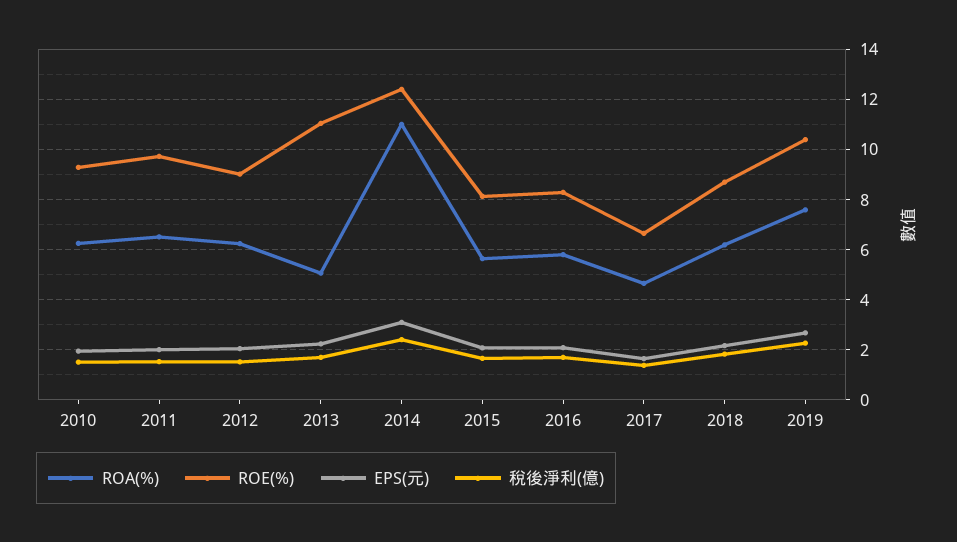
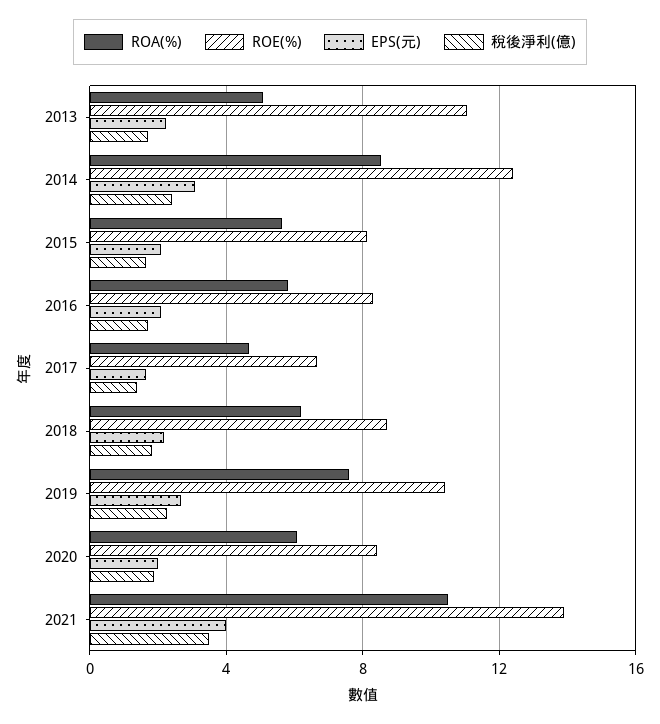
ROA(%), 2010: 6.25 -> none
ROE(%), 2010: 9.25 -> none
EPS(元), 2010: 2 -> none
稅後淨利(億), 2010: 1.5 -> none
ROA(%), 2011: 6.5 -> none
ROE(%), 2011: 9.75 -> none
EPS(元), 2011: 2 -> none
稅後淨利(億), 2011: 1.5 -> none
ROA(%), 2012: 6.25 -> none
ROE(%), 2012: 9 -> none
EPS(元), 2012: 2 -> none
稅後淨利(億), 2012: 1.5 -> none
ROA(%), 2014: 11 -> 8.5
ROA(%), 2020: none -> 6
ROE(%), 2020: none -> 8.5
EPS(元), 2020: none -> 2
稅後淨利(億), 2020: none -> 2
ROA(%), 2021: none -> 10.5
ROE(%), 2021: none -> 14
EPS(元), 2021: none -> 4
稅後淨利(億), 2021: none -> 3.5

